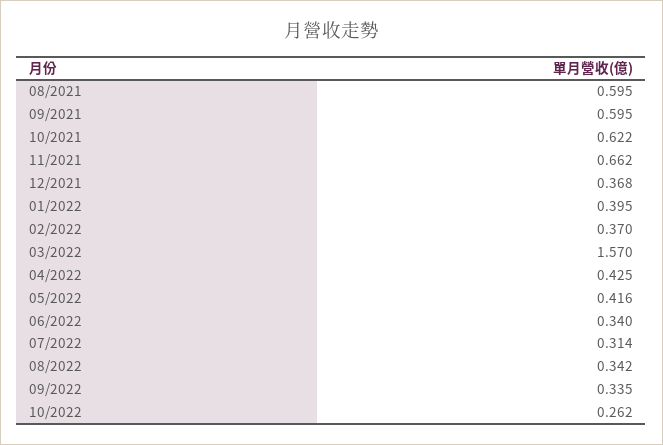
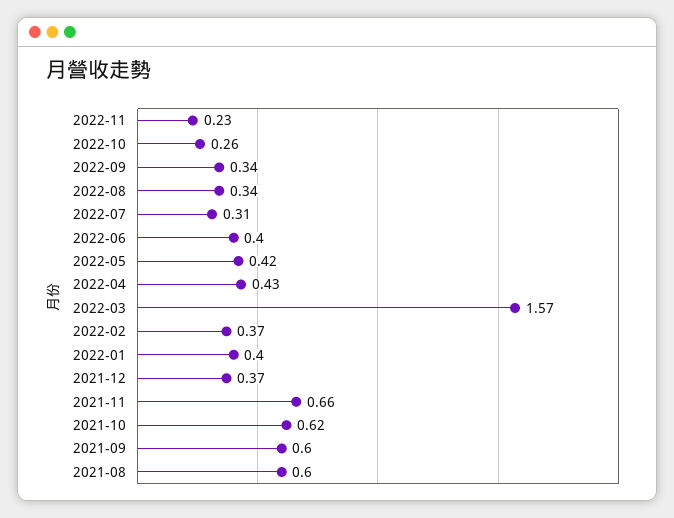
06/2022: 0.34 -> 0.4
2022-11: none -> 0.23

